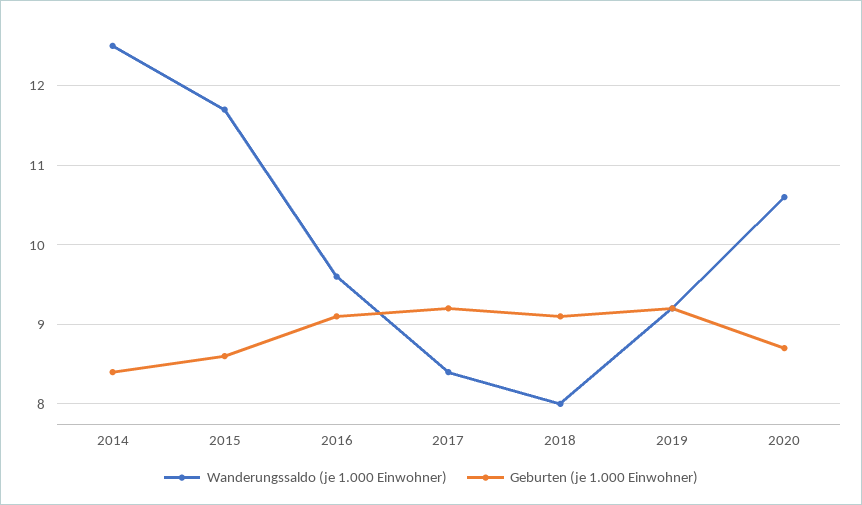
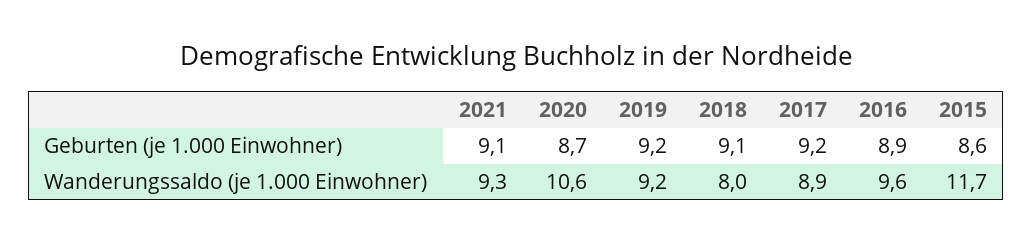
Wanderungssaldo (je 1.000 Einwohner), 2014: 12.5 -> none
Geburten (je 1.000 Einwohner), 2014: 8.4 -> none
Geburten (je 1.000 Einwohner), 2016: 9.1 -> 8.9
Wanderungssaldo (je 1.000 Einwohner), 2017: 8.4 -> 8.9
Geburten (je 1.000 Einwohner), 2021: none -> 9.1
Wanderungssaldo (je 1.000 Einwohner), 2021: none -> 9.3

